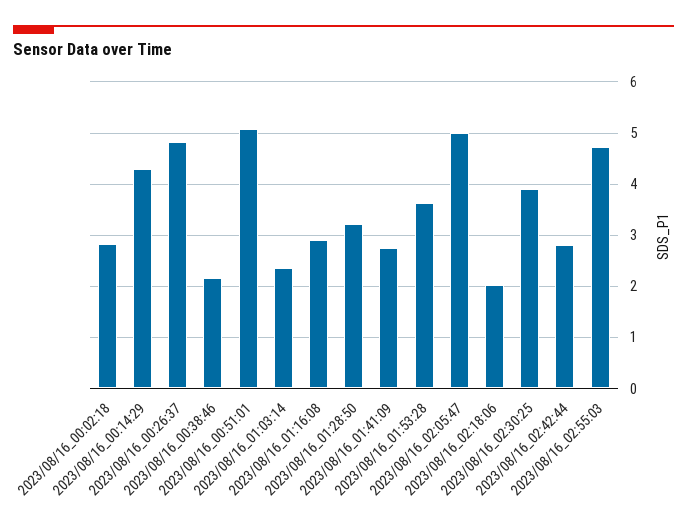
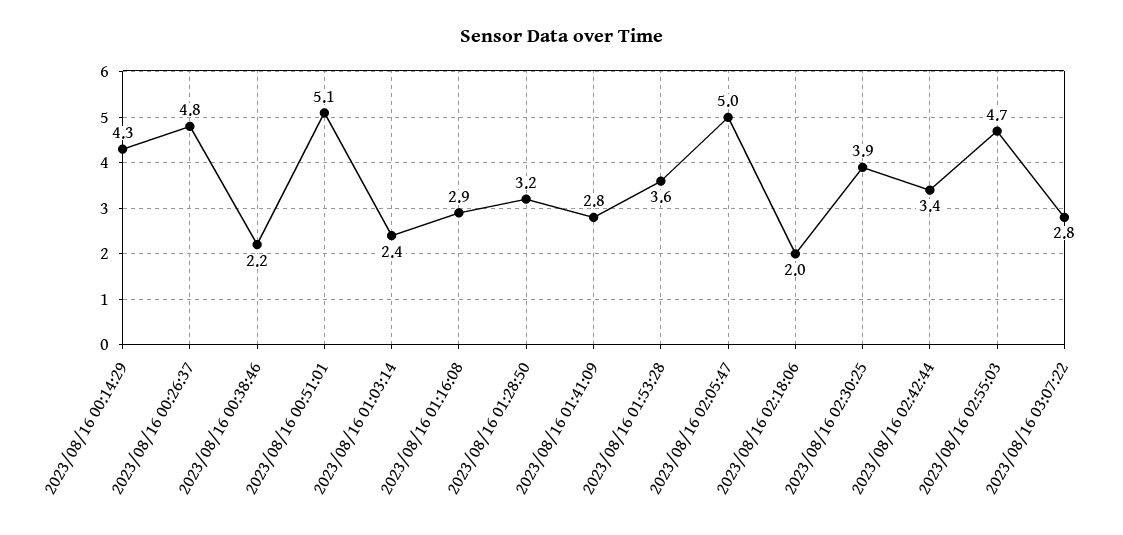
2023/08/16_00:02:18: 2.8 -> none
2023/08/16_02:42:44: 2.8 -> 3.4
2023/08/16 03:07:22: none -> 2.8

